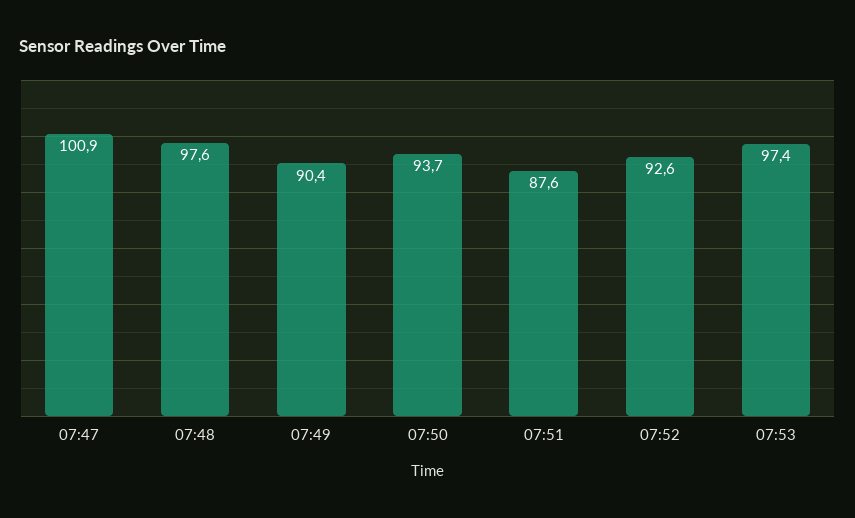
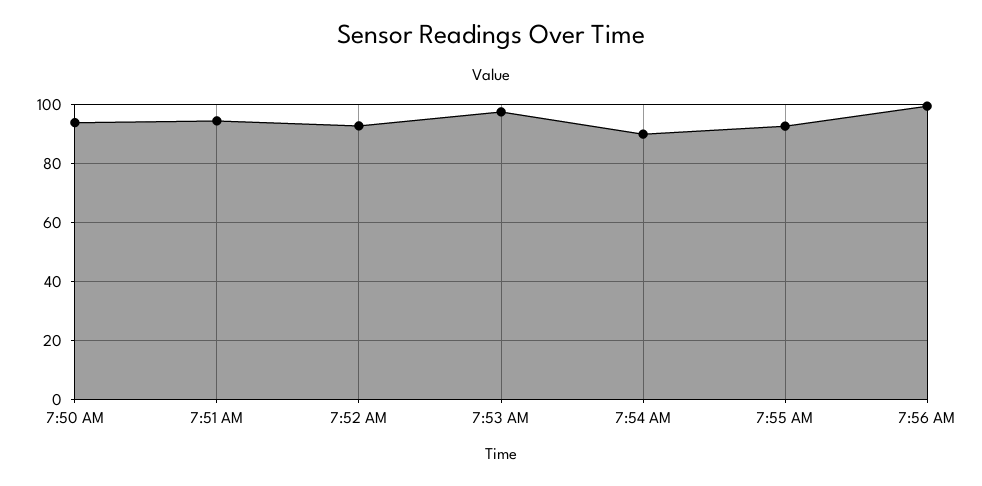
07:47: 100.9 -> none
07:48: 97.6 -> none
07:49: 90.4 -> none
07:51: 87.6 -> 95
7:54 AM: none -> 90
7:55 AM: none -> 92.5
7:56 AM: none -> 100

